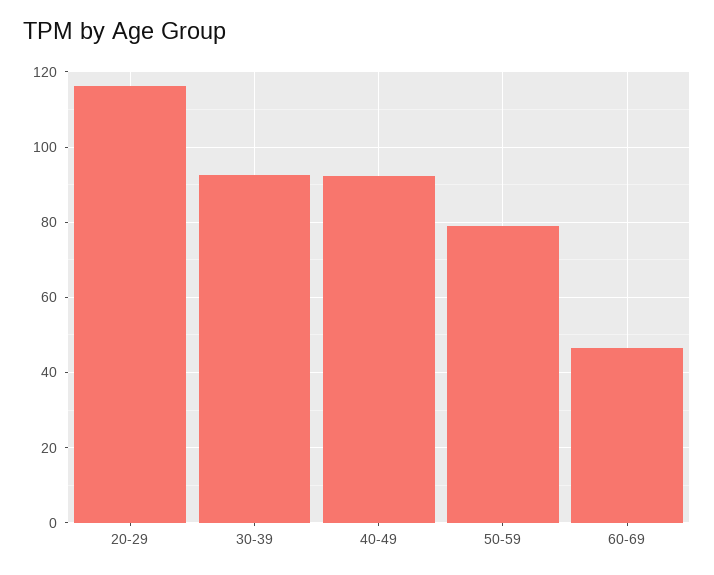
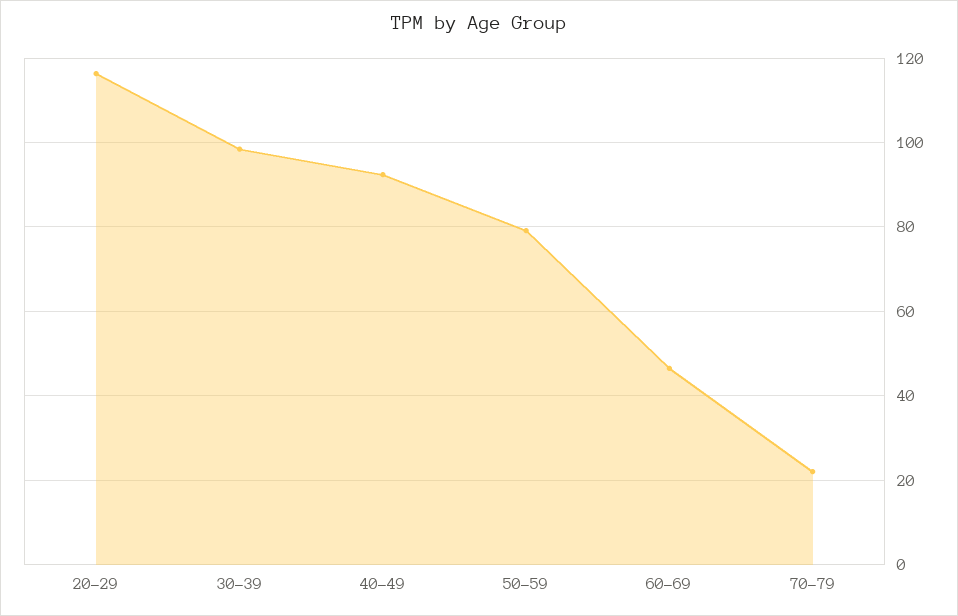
30-39: 92 -> 98
70-79: none -> 22

